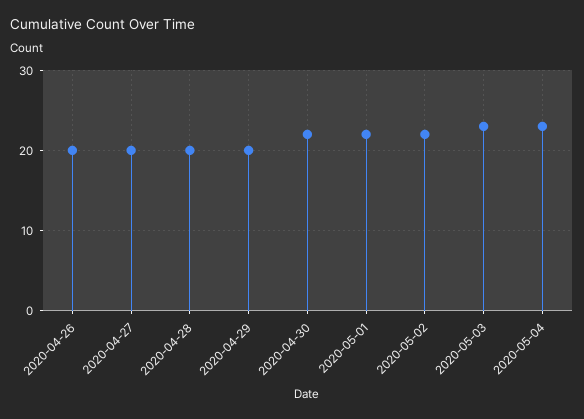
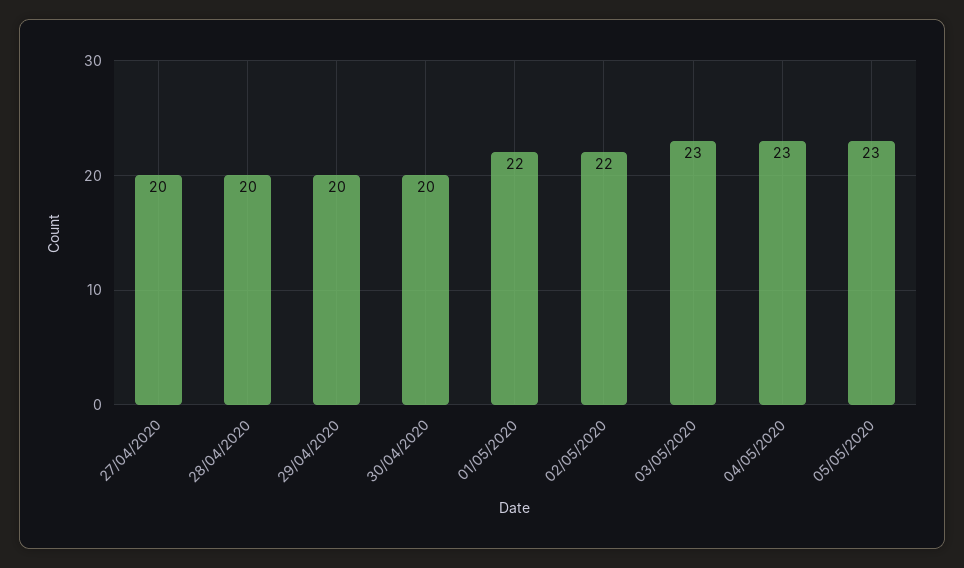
2020-04-26: 20 -> none
2020-04-30: 22 -> 20
05/05/2020: none -> 23

